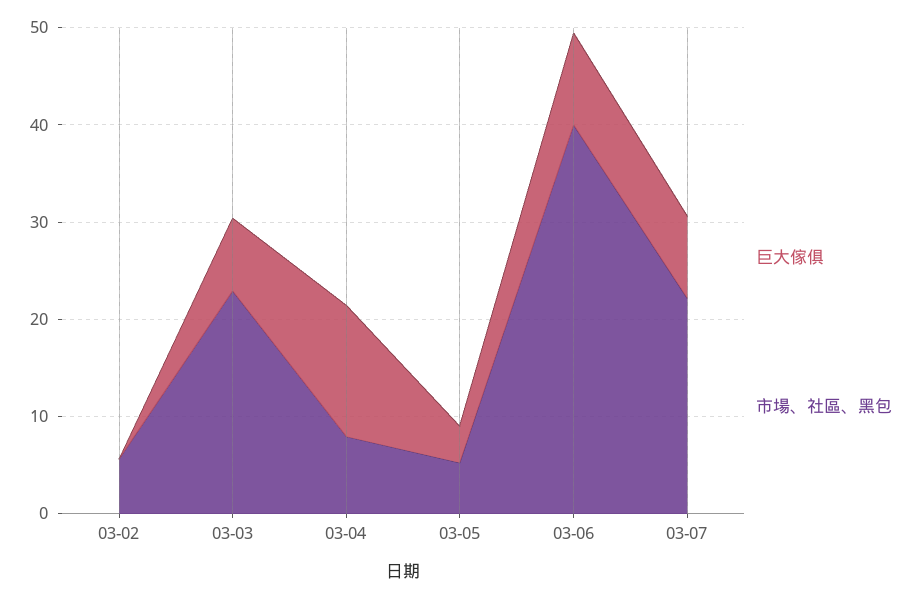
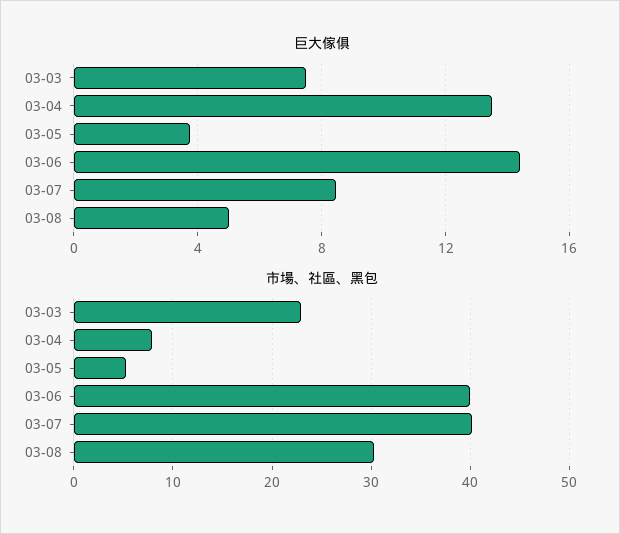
巨大傢俱, 03-02: 0 -> none
市場、社區、黑包, 03-02: 6 -> none
巨大傢俱, 03-06: 10 -> 14.5
市場、社區、黑包, 03-07: 22 -> 40
巨大傢俱, 03-08: none -> 5
市場、社區、黑包, 03-08: none -> 30

